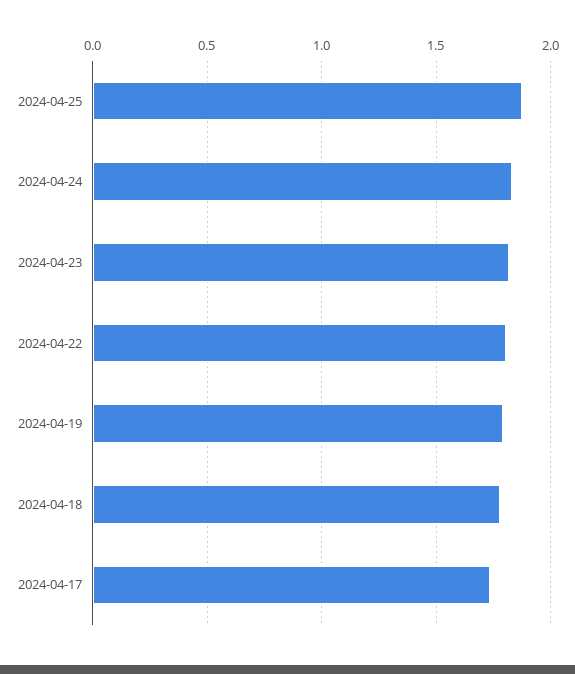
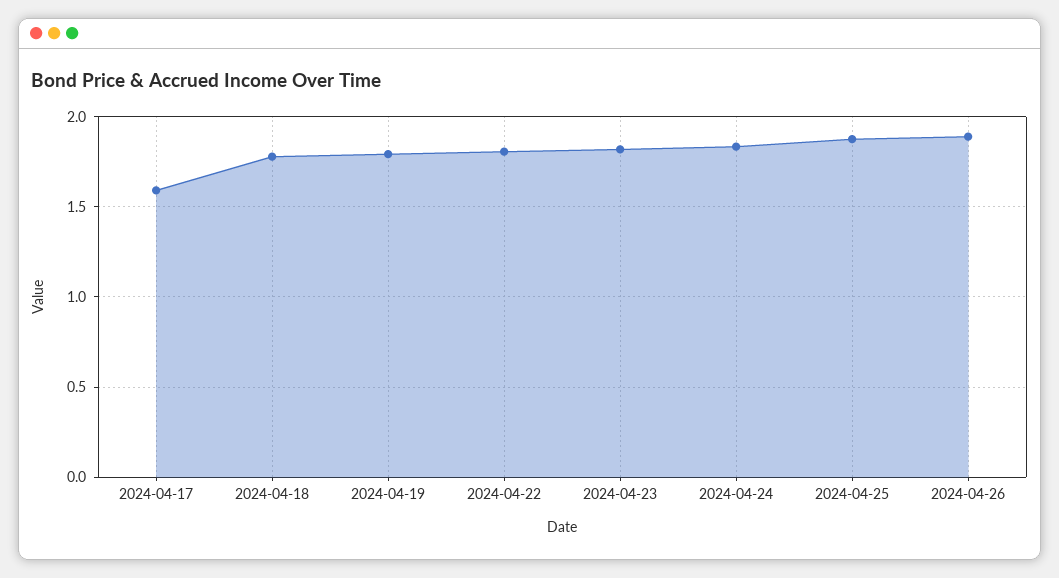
2024-04-17: 1.75 -> 1.6
2024-04-26: none -> 1.9

